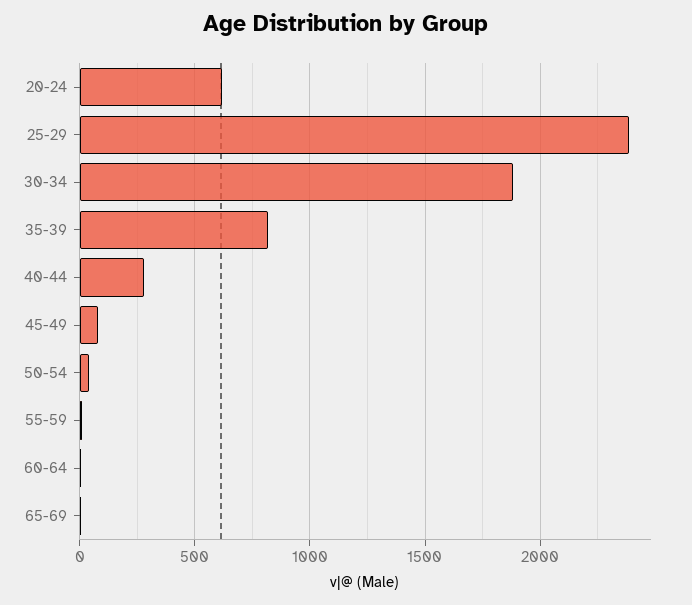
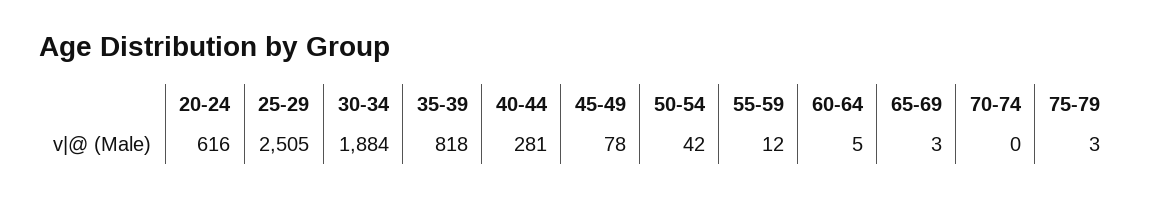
25-29: 2400 -> 2505
70-74: none -> 0
75-79: none -> 3

